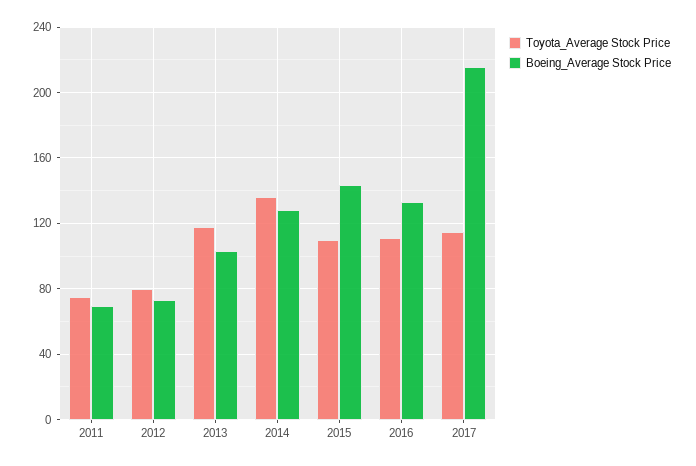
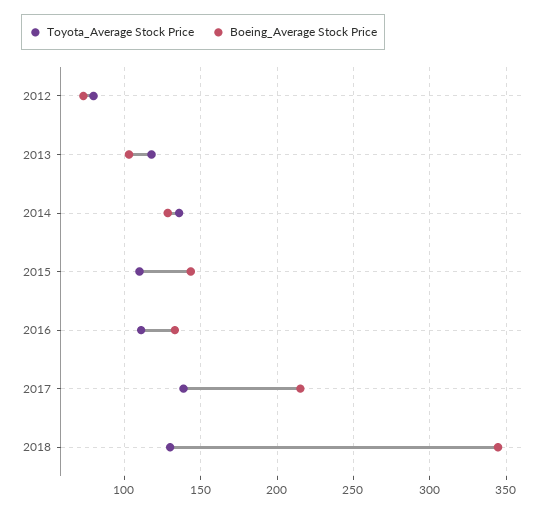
Toyota_Average Stock Price, 2011: 75 -> none
Boeing_Average Stock Price, 2011: 70 -> none
Toyota_Average Stock Price, 2017: 115 -> 140
Toyota_Average Stock Price, 2018: none -> 130
Boeing_Average Stock Price, 2018: none -> 345

